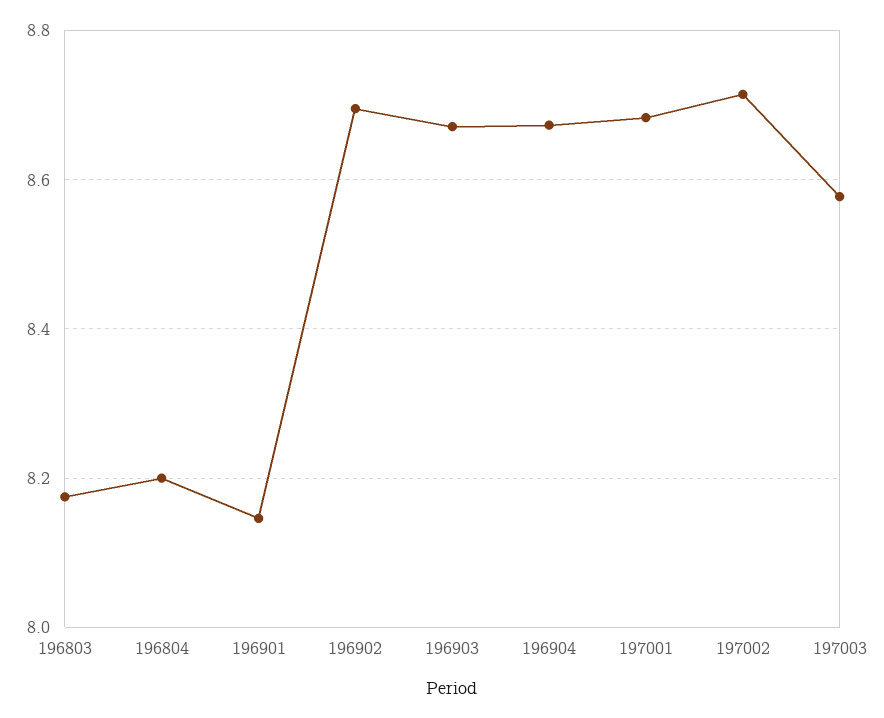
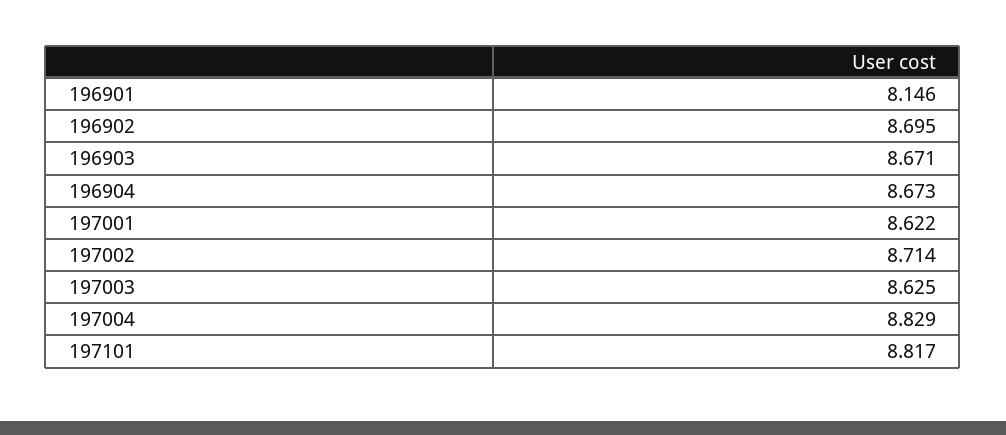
196803: 8.18 -> none
196804: 8.2 -> none
197001: 8.68 -> 8.622
197003: 8.58 -> 8.625
197004: none -> 8.829
197101: none -> 8.817

